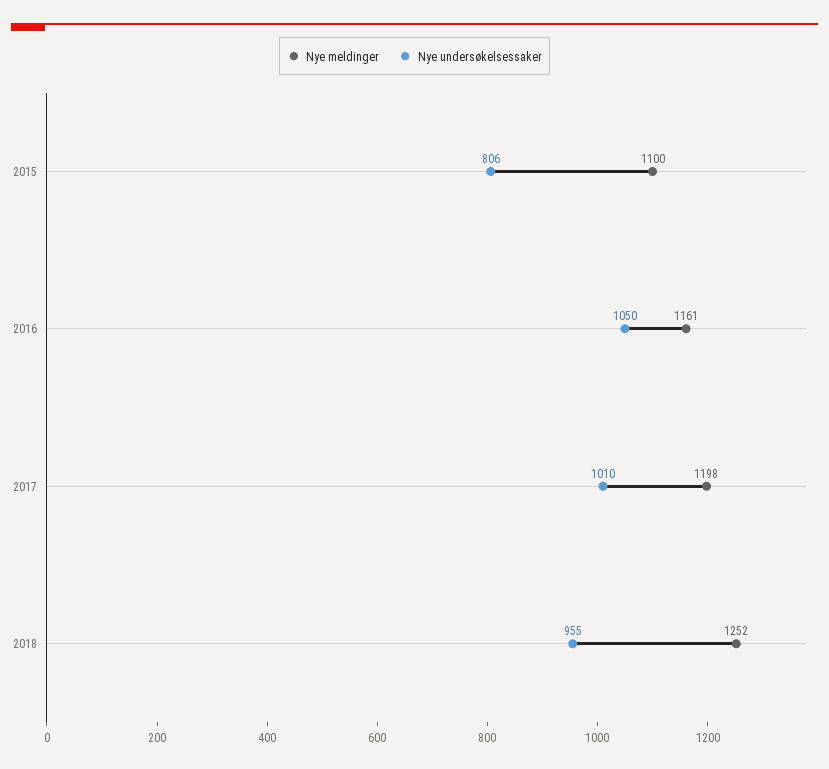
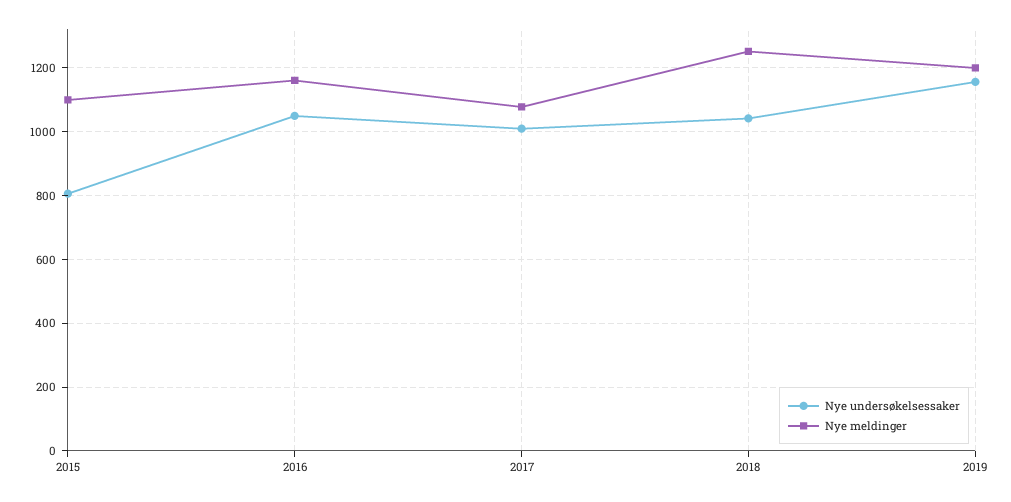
Nye meldinger, 2017: 1198 -> 1080
Nye undersøkelsessaker, 2018: 955 -> 1040
Nye undersøkelsessaker, 2019: none -> 1160
Nye meldinger, 2019: none -> 1200

